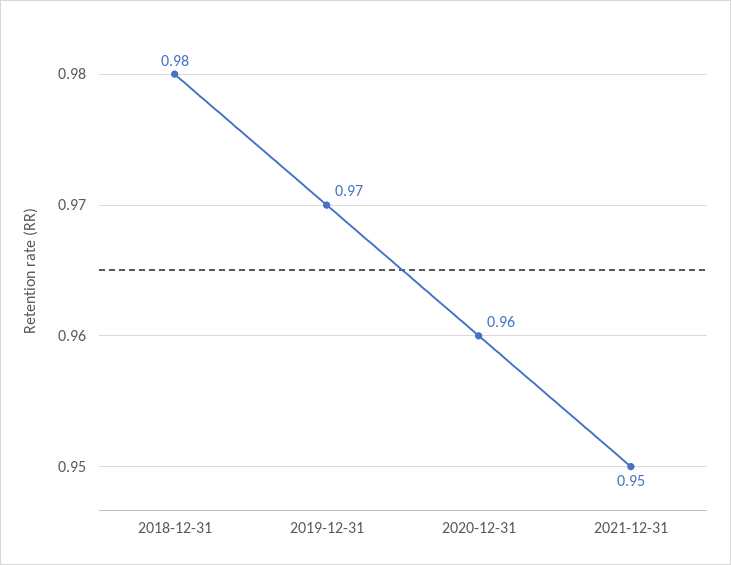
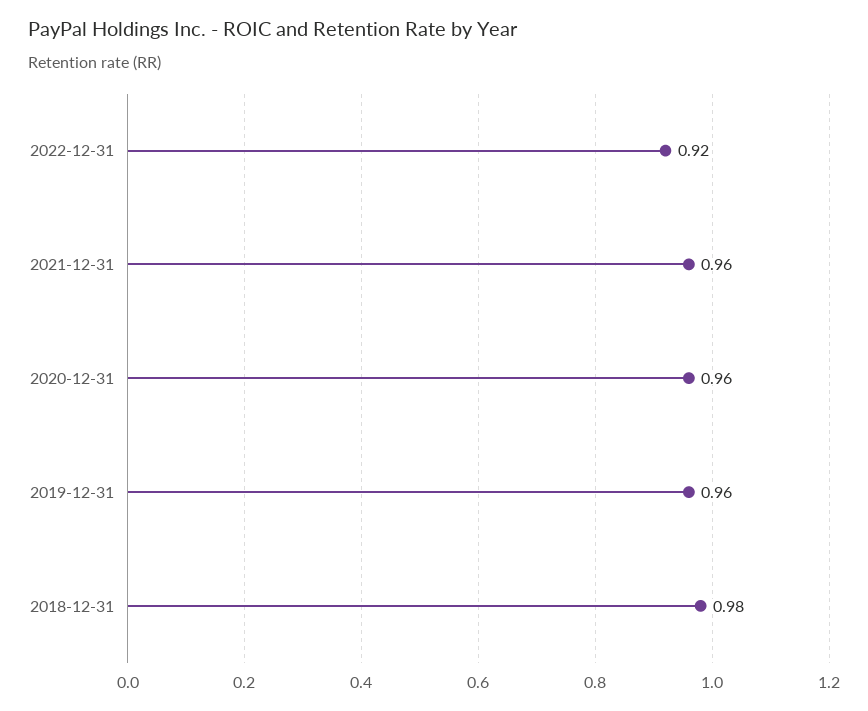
2019-12-31: 0.97 -> 0.96
2021-12-31: 0.95 -> 0.96
2022-12-31: none -> 0.92

